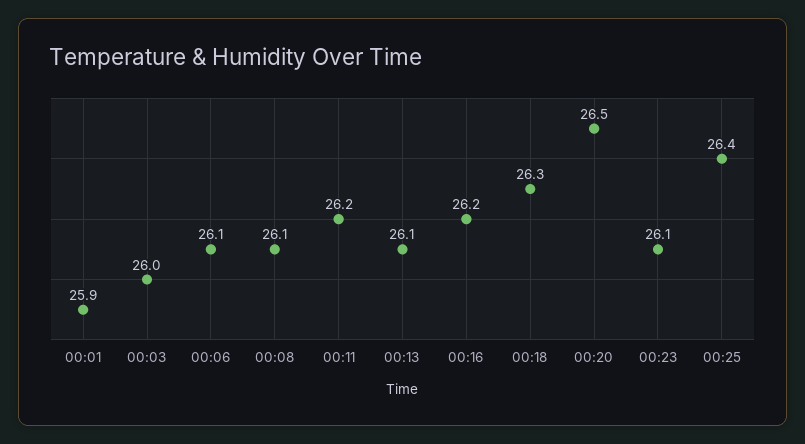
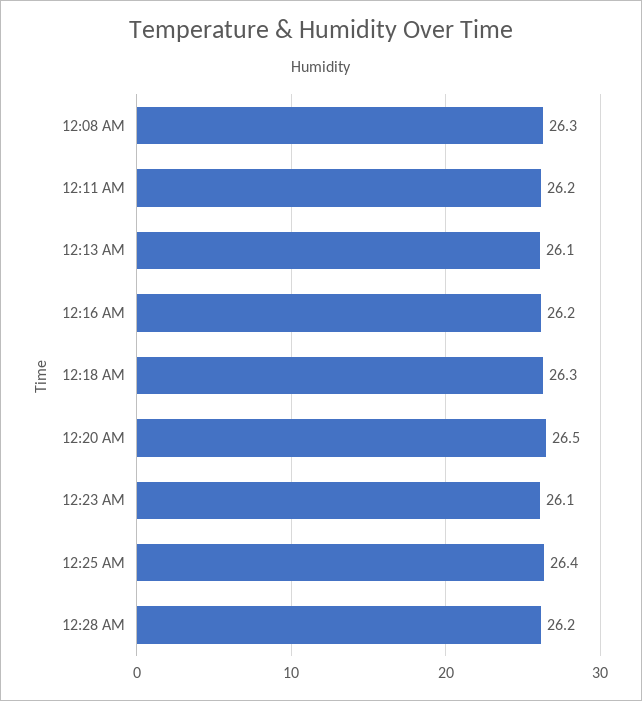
00:01: 25.9 -> none
00:03: 26 -> none
00:06: 26.1 -> none
00:08: 26.1 -> 26.3
12:28 AM: none -> 26.2

